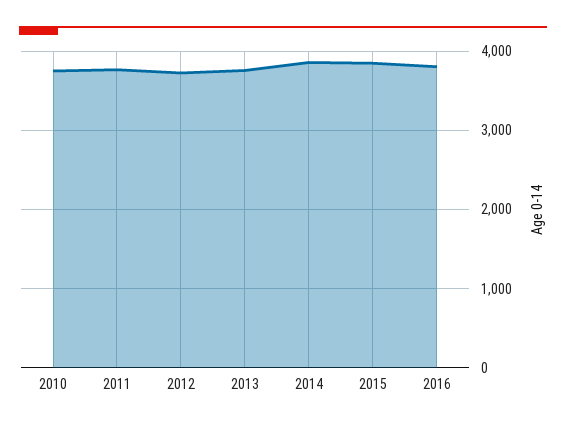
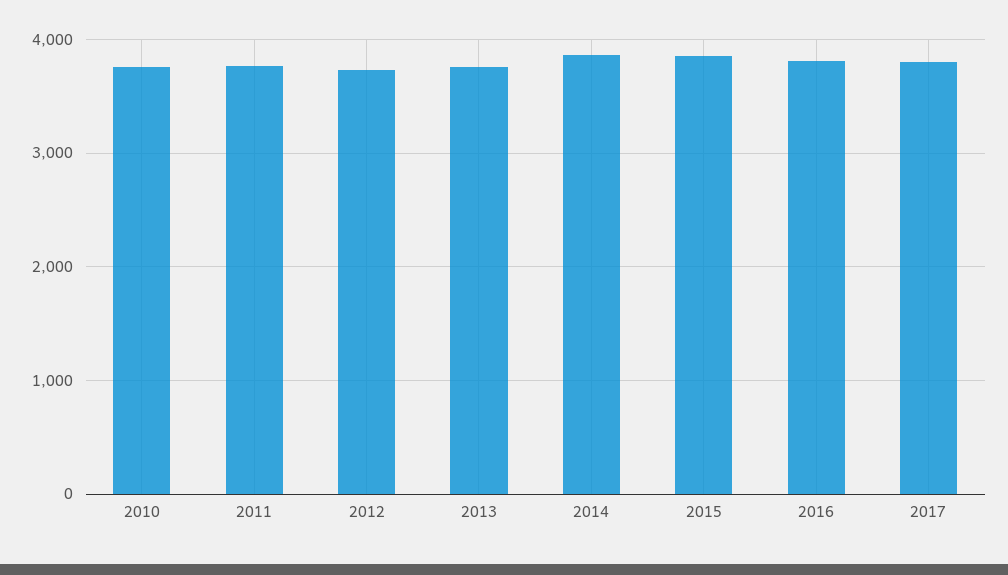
2017: none -> 3800

